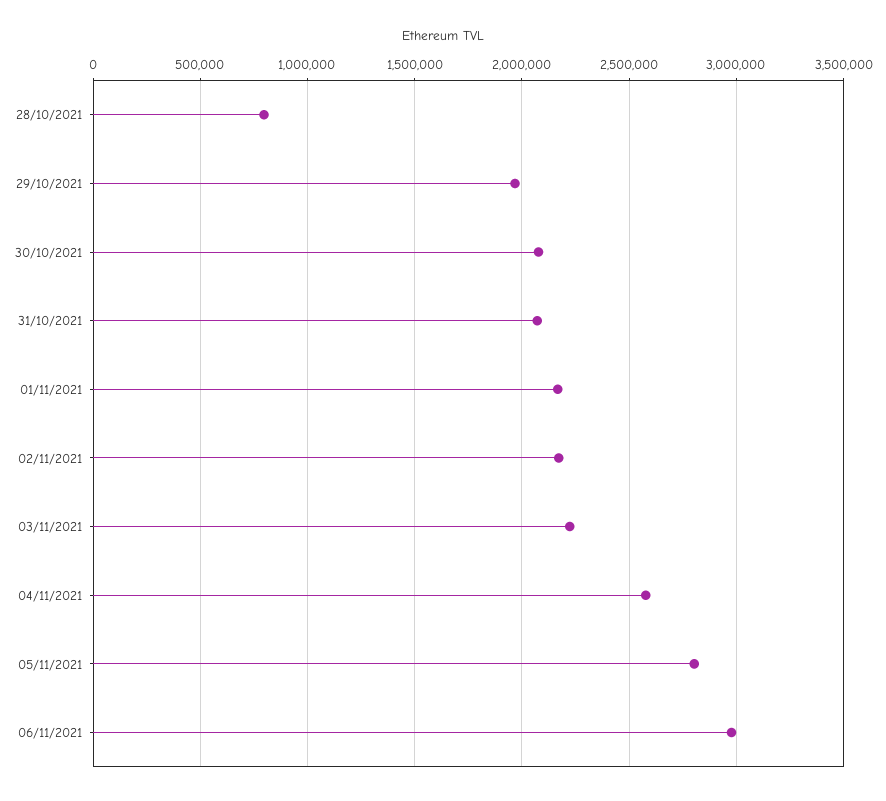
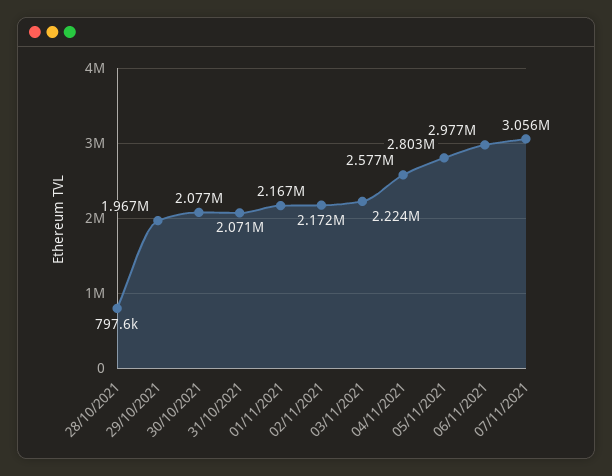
07/11/2021: none -> 3056000

